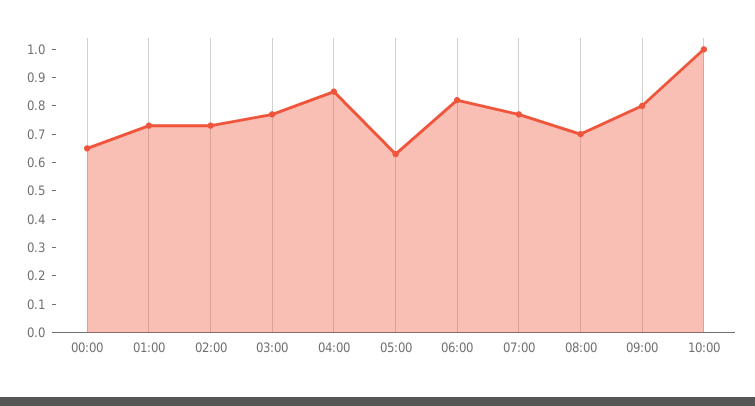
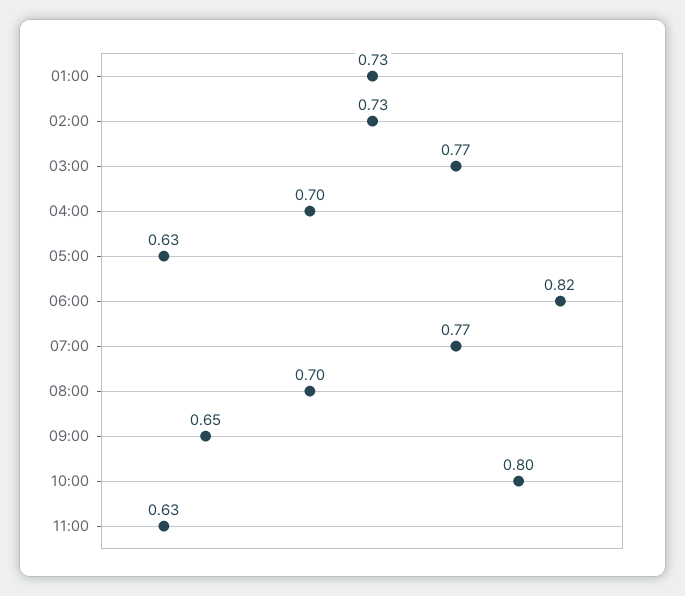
00:00: 0.65 -> none
04:00: 0.85 -> 0.7
09:00: 0.8 -> 0.65
10:00: 1 -> 0.8
11:00: none -> 0.63

